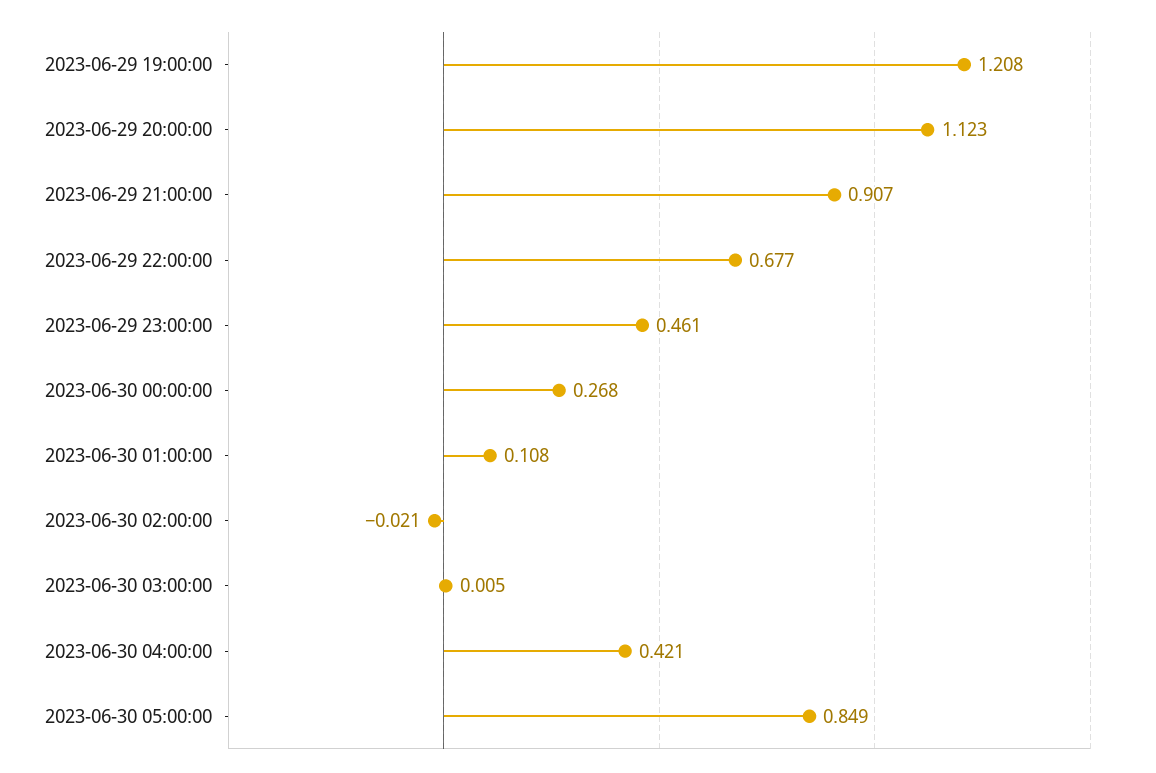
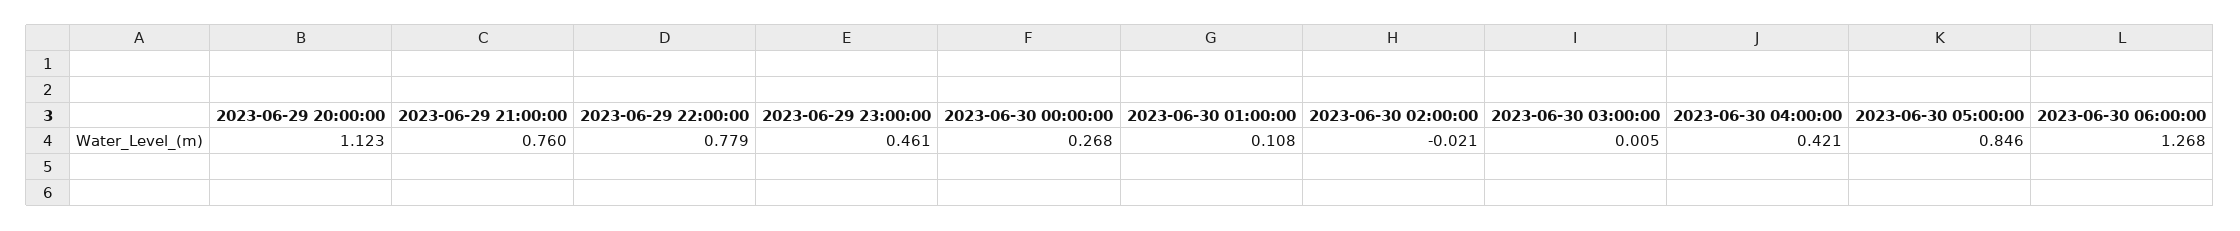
2023-06-29 19:00:00: 1.208 -> none
2023-06-29 21:00:00: 0.907 -> 0.76
2023-06-29 22:00:00: 0.677 -> 0.779
2023-06-30 05:00:00: 0.849 -> 0.846
2023-06-30 06:00:00: none -> 1.268

